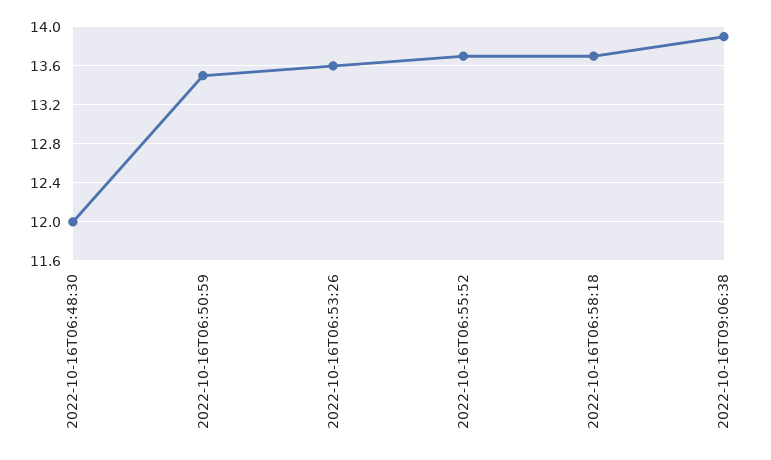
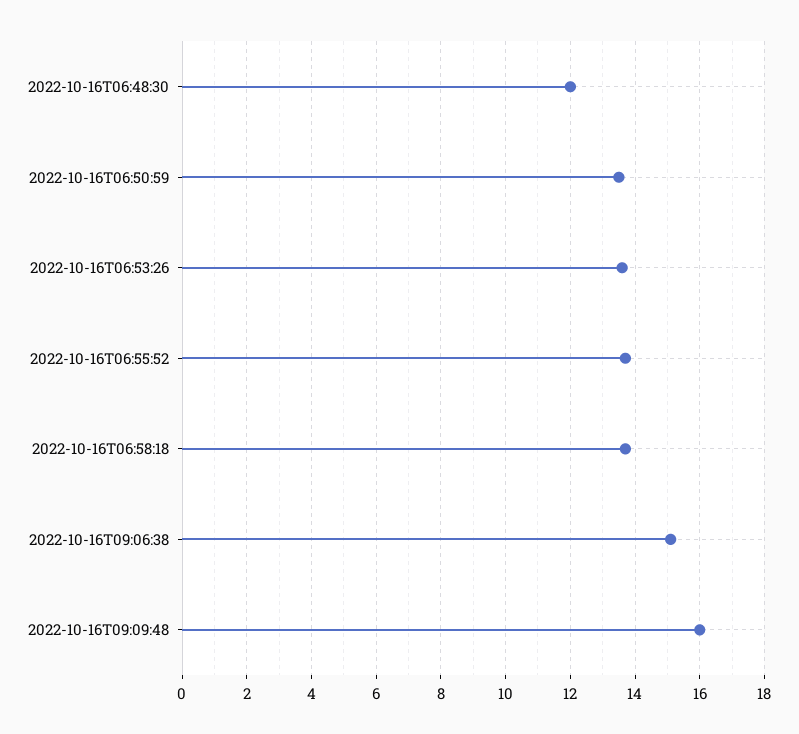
2022-10-16T09:06:38: 13.9 -> 15
2022-10-16T09:09:48: none -> 16

